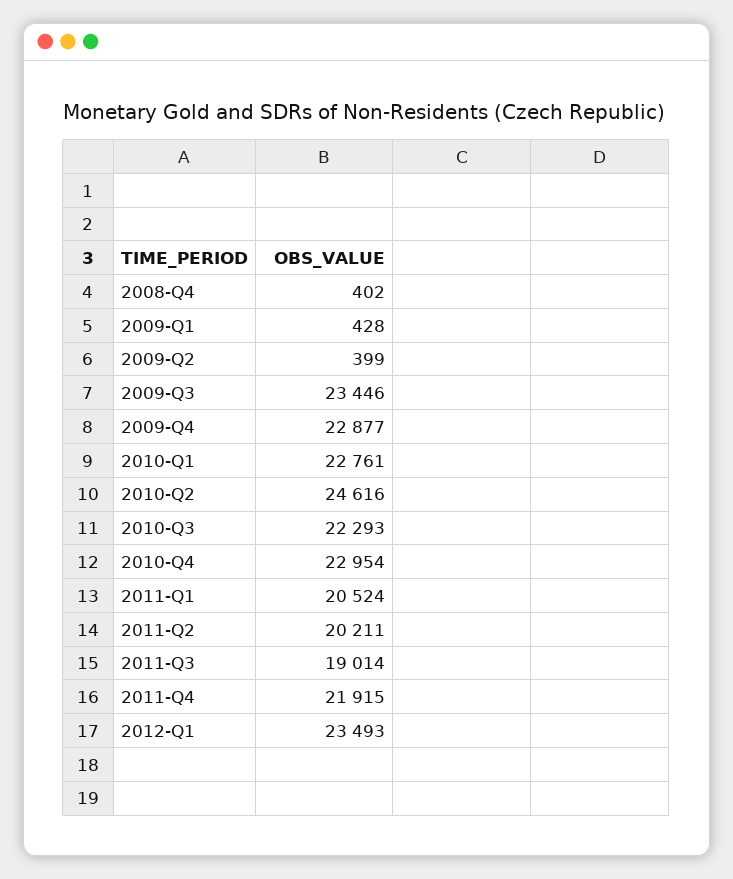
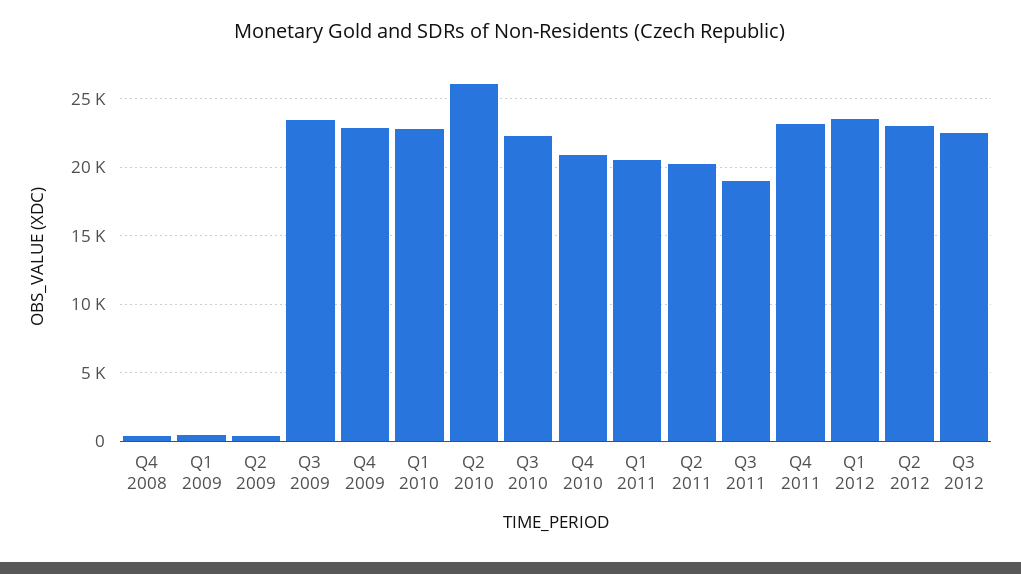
2010-Q2: 24616 -> 26000
2010-Q4: 22954 -> 21000
2011-Q4: 21915 -> 23000
Q2 2012: none -> 23000
Q3 2012: none -> 22500

